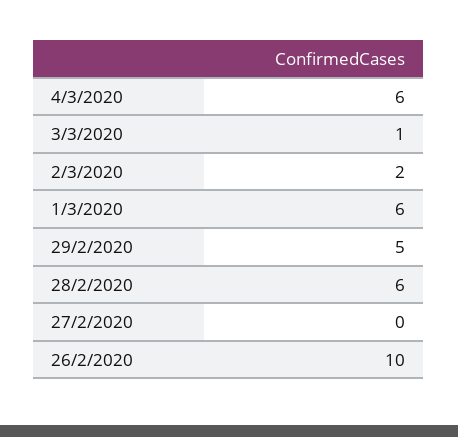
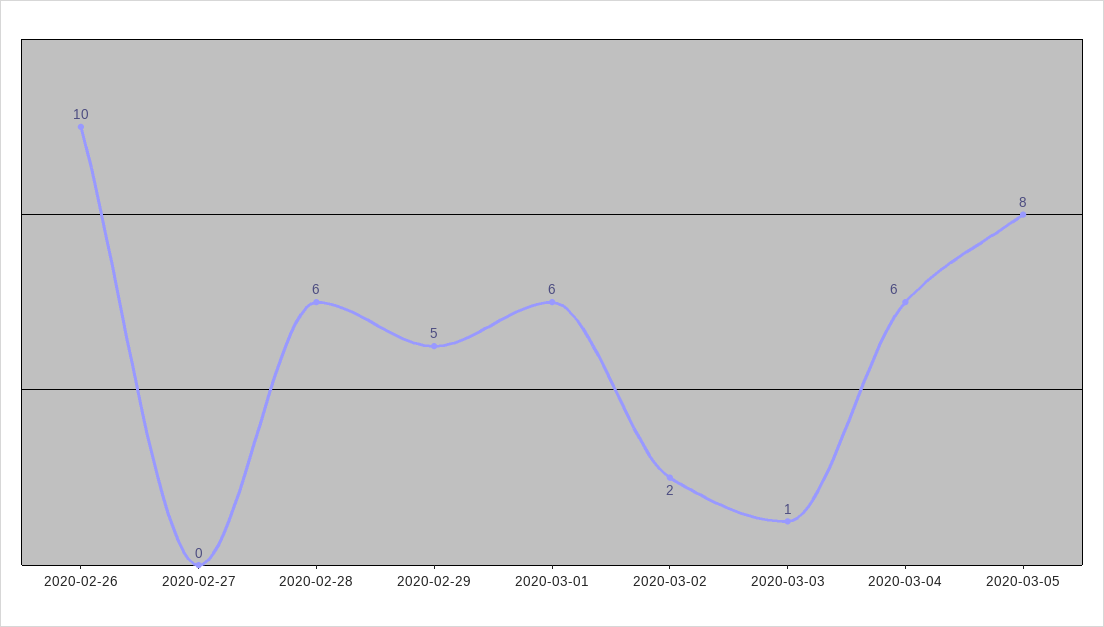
2020-03-05: none -> 8

